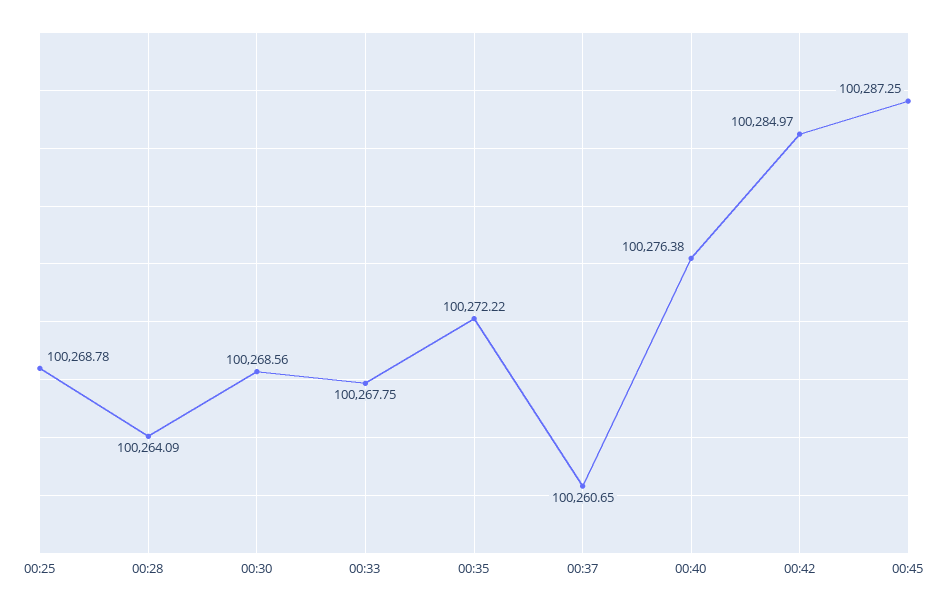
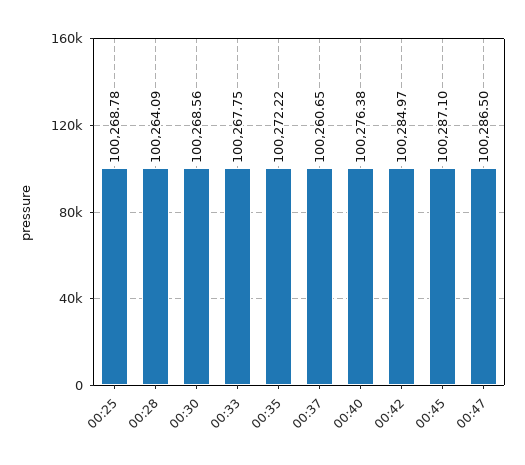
00:45: 100287.25 -> 100287.1
00:47: none -> 100286.5

